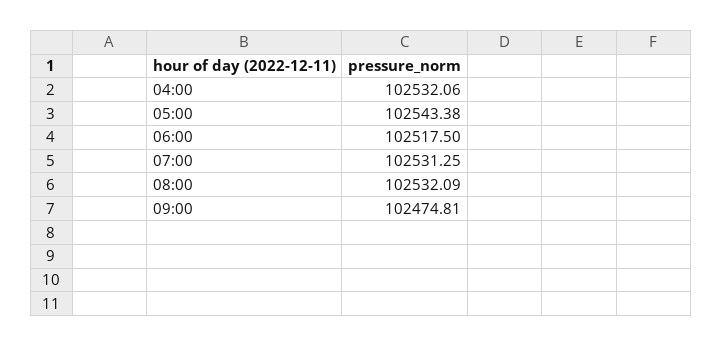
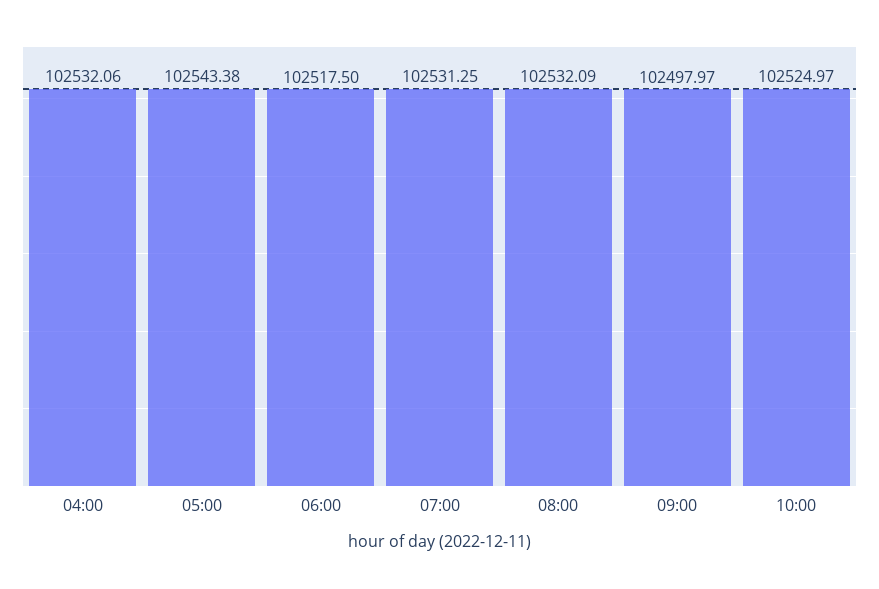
09:00: 102474.81 -> 102497.97
10:00: none -> 102524.97

